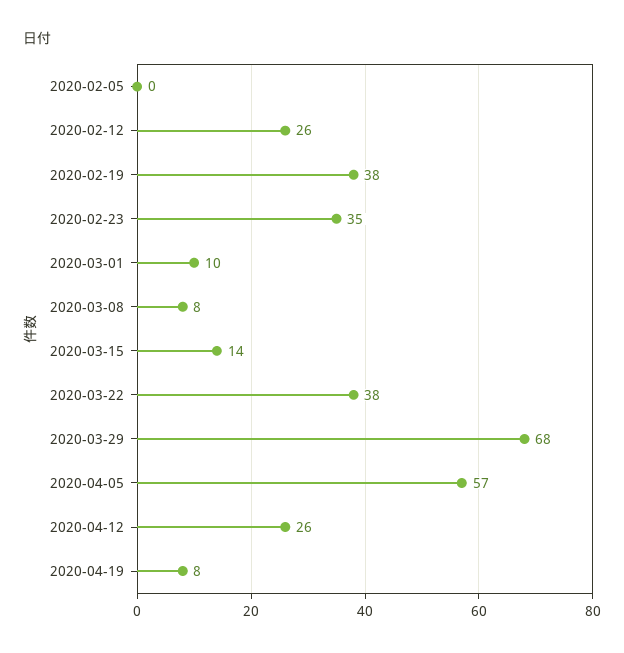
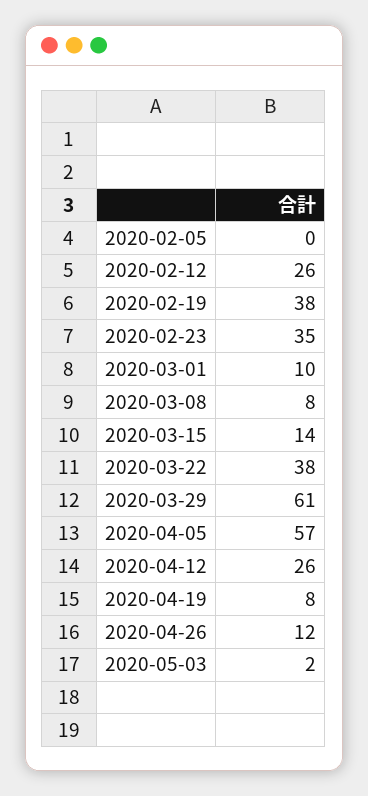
2020-03-29: 68 -> 61
2020-04-26: none -> 12
2020-05-03: none -> 2

